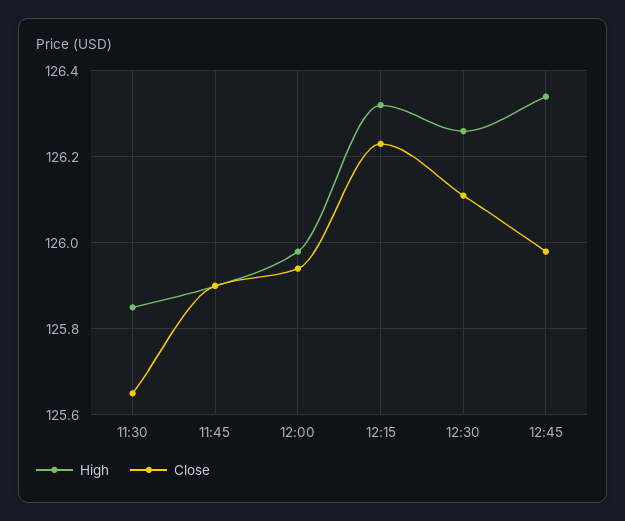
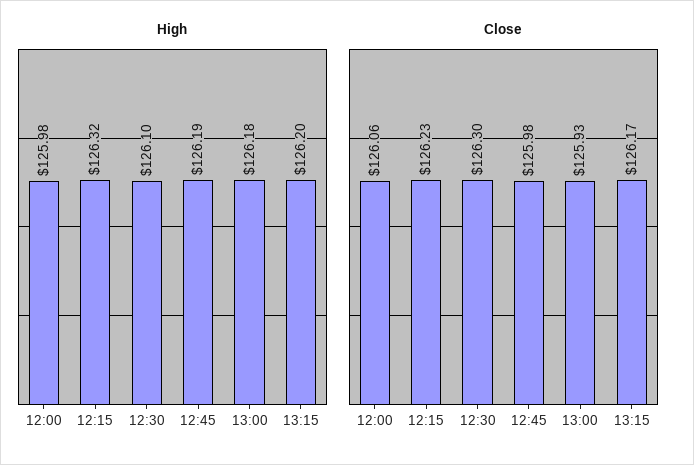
High, 11:30: 125.85 -> none
Close, 11:30: 125.65 -> none
High, 11:45: 125.9 -> none
Close, 11:45: 125.9 -> none
Close, 12:00: 125.95 -> 126.06
High, 12:30: 126.25 -> 126.1
Close, 12:30: 126.1 -> 126.3
High, 12:45: 126.35 -> 126.19
High, 13:00: none -> 126.18
High, 13:15: none -> 126.2
Close, 13:00: none -> 125.93
Close, 13:15: none -> 126.17

